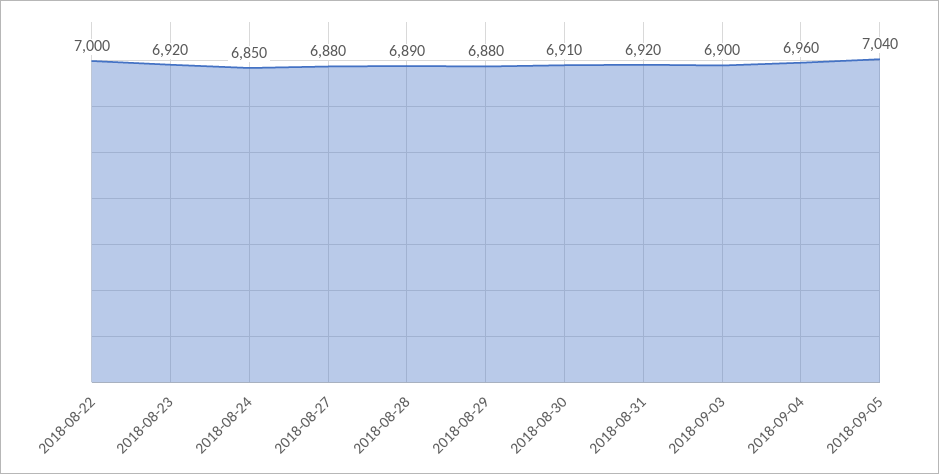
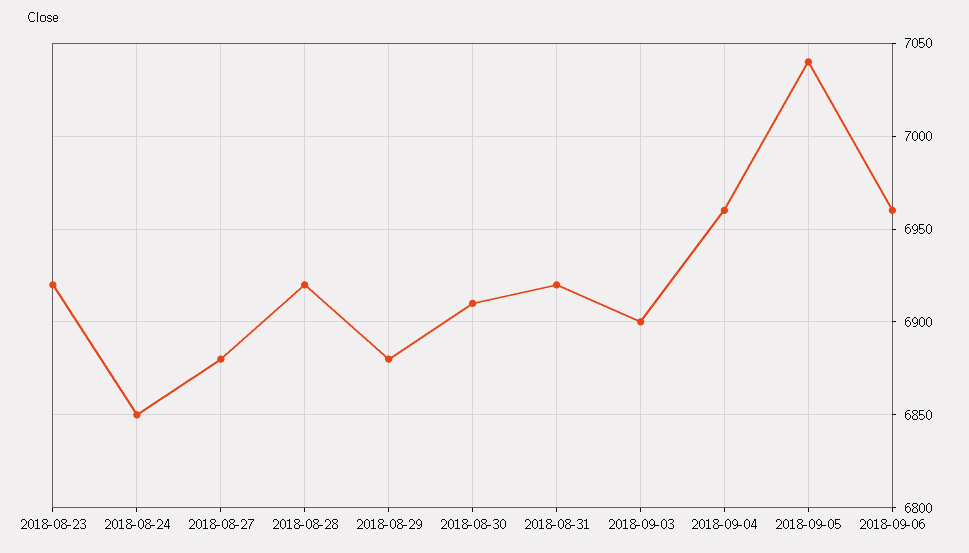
2018-08-22: 7000 -> none
2018-08-28: 6890 -> 6920
2018-09-06: none -> 6960

